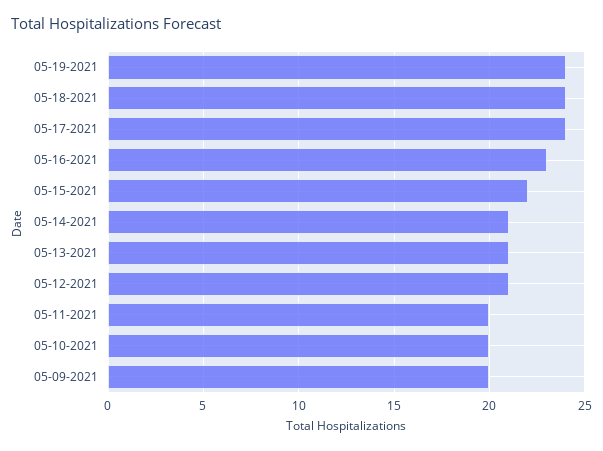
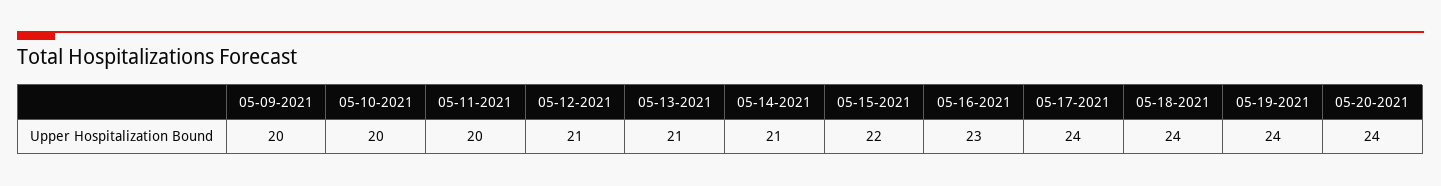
05-20-2021: none -> 24

